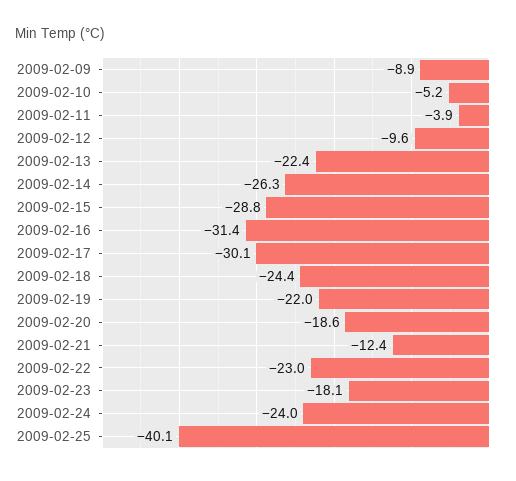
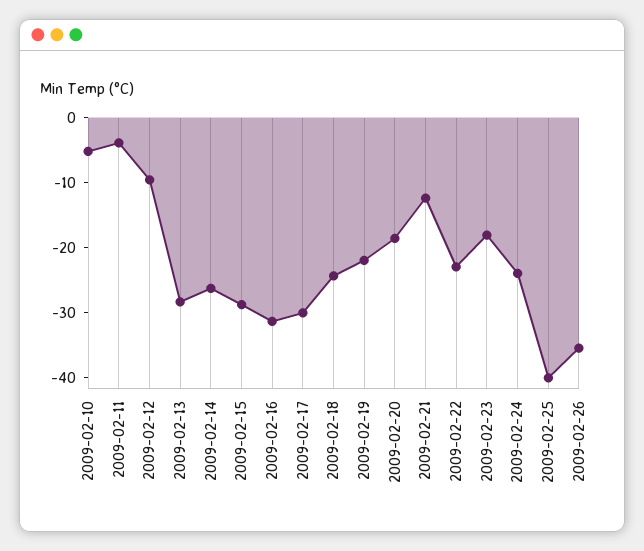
2009-02-09: -8.9 -> none
2009-02-13: -22.4 -> -28
2009-02-26: none -> -36

